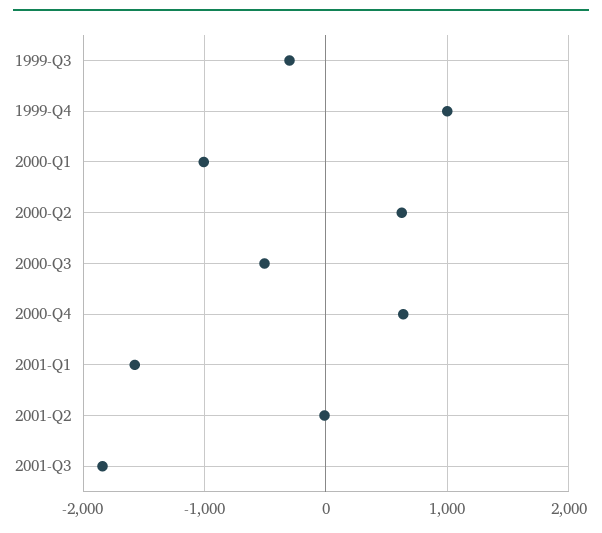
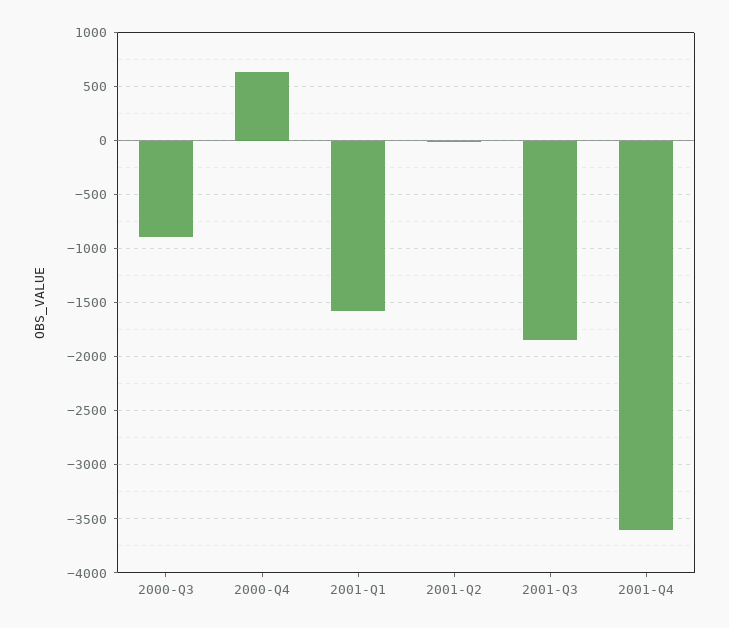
1999-Q3: -300 -> none
1999-Q4: 1000 -> none
2000-Q1: -1000 -> none
2000-Q2: 600 -> none
2000-Q3: -500 -> -900
2001-Q4: none -> -3600

